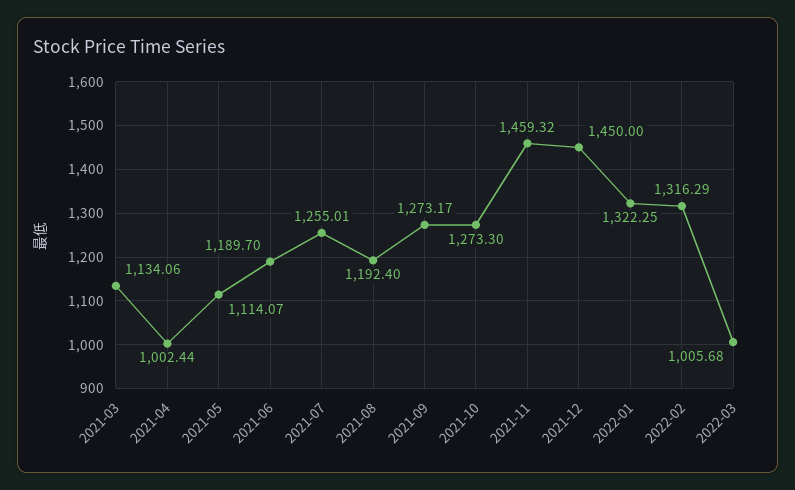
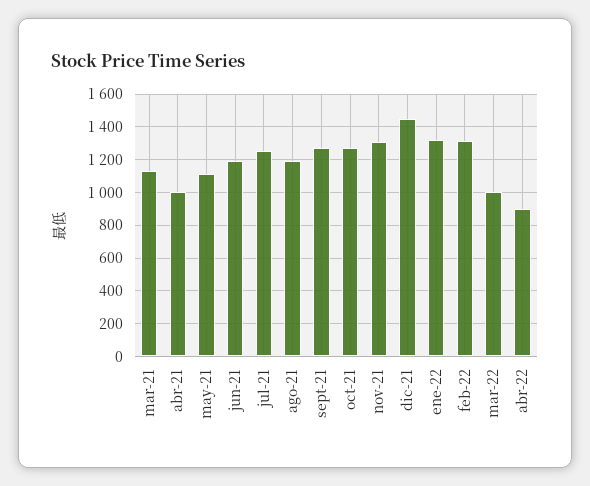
2021-11: 1459.32 -> 1300
abr-22: none -> 900

